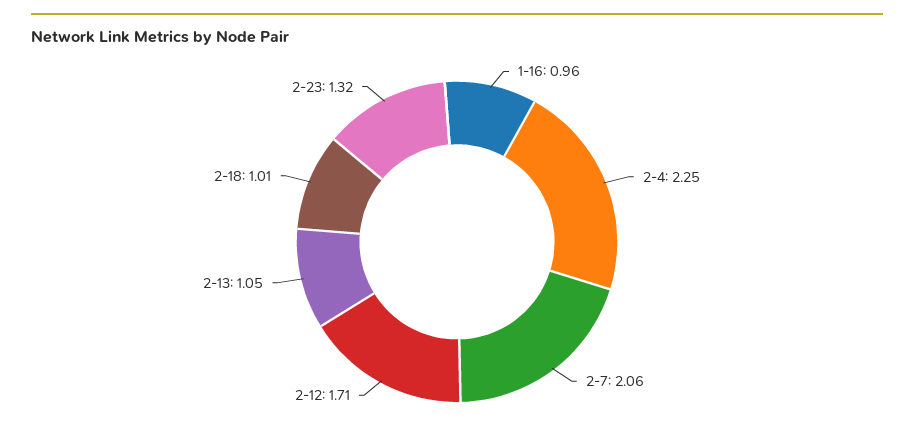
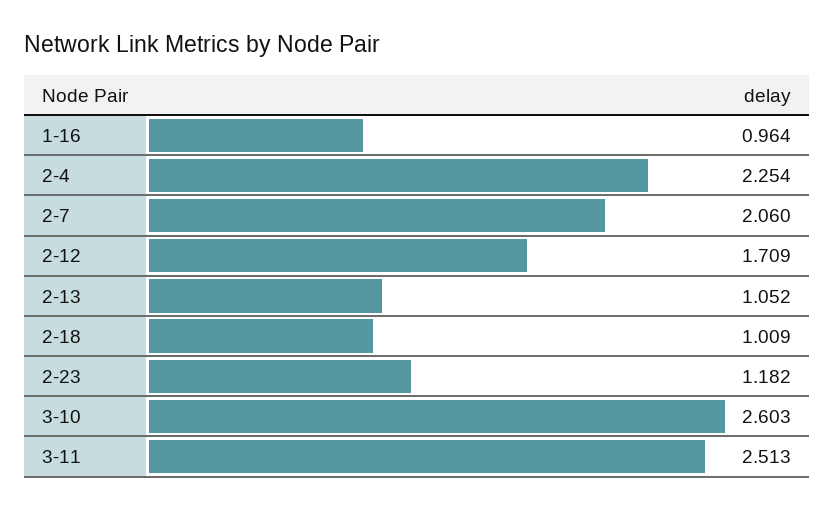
2-23: 1.32 -> 1.182
3-10: none -> 2.603
3-11: none -> 2.513

